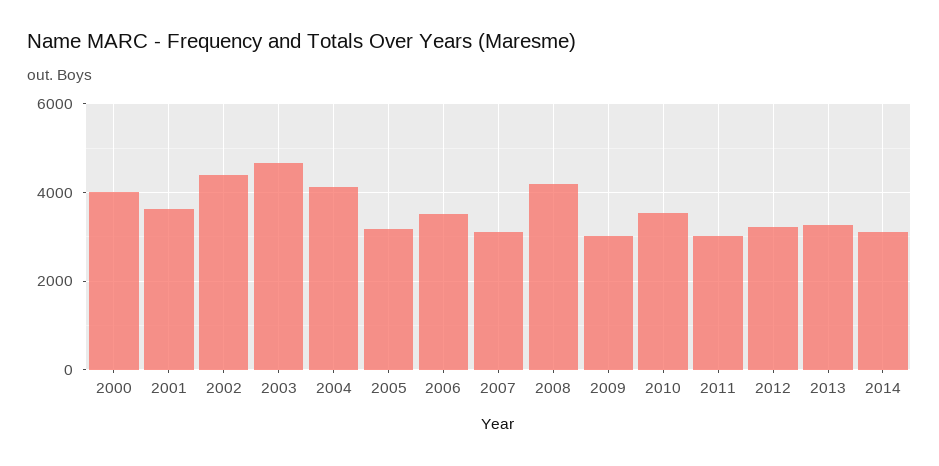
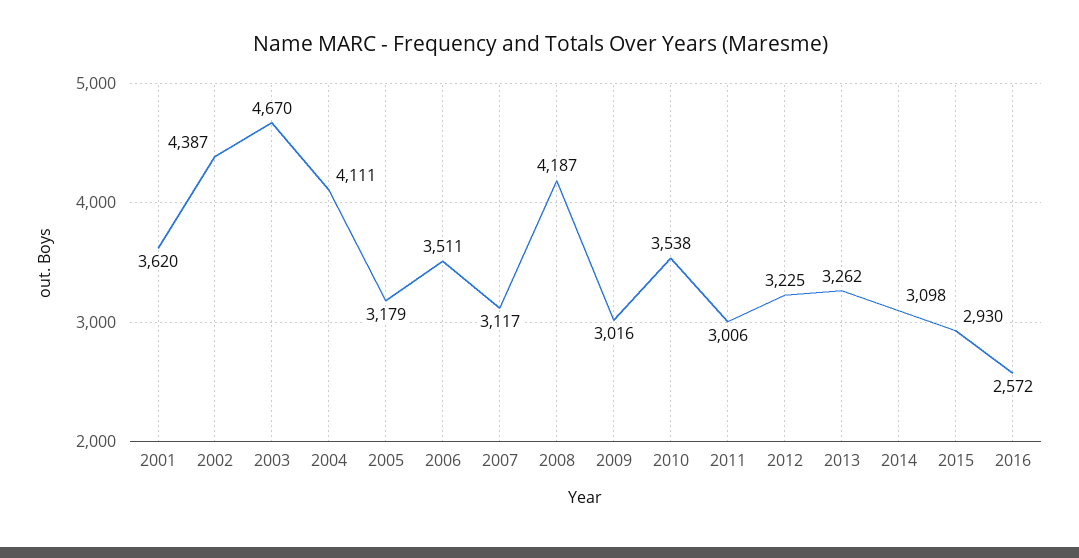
2000: 4000 -> none
2015: none -> 2930
2016: none -> 2572

